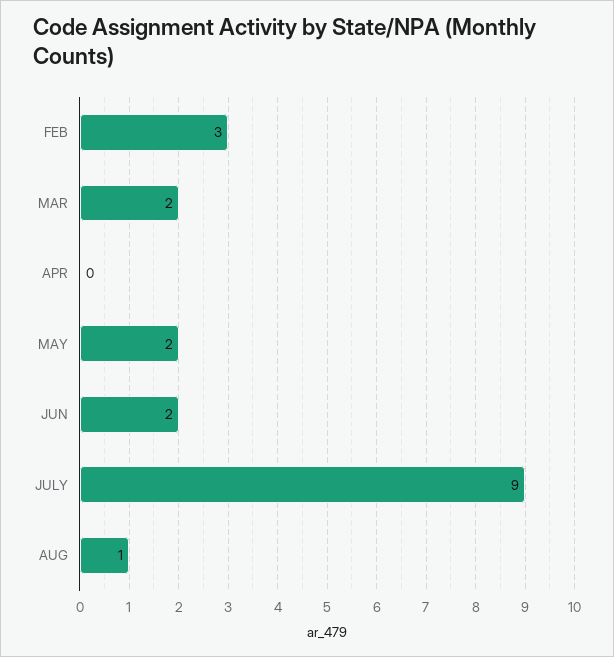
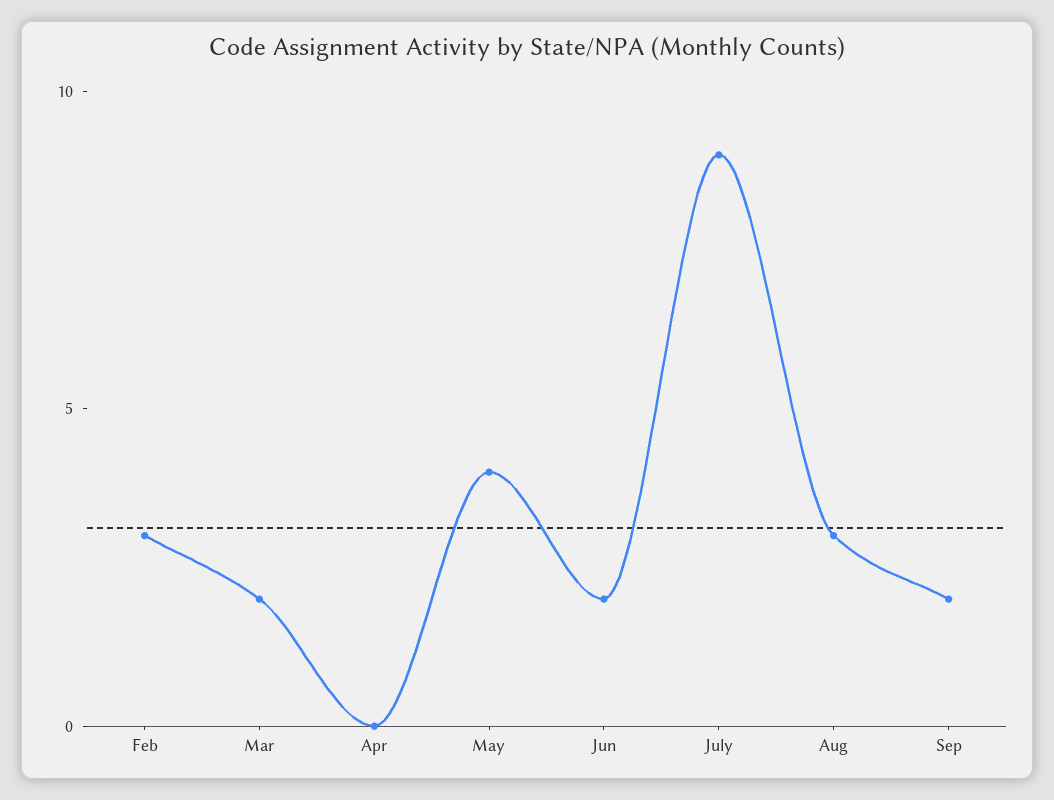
MAY: 2 -> 4
AUG: 1 -> 3
Sep: none -> 2

